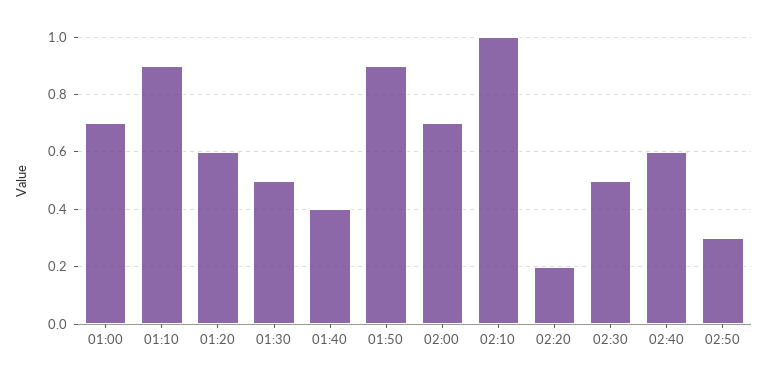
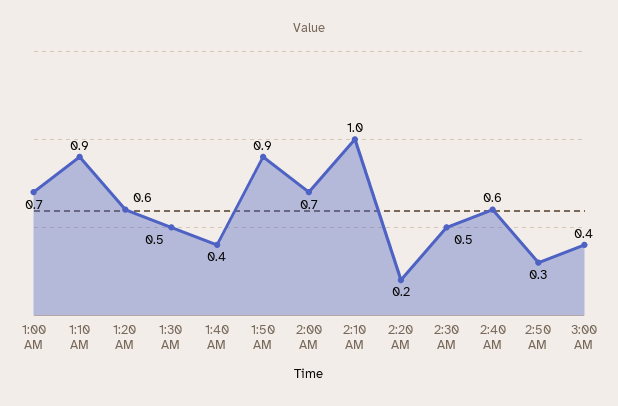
3:00 AM: none -> 0.4

